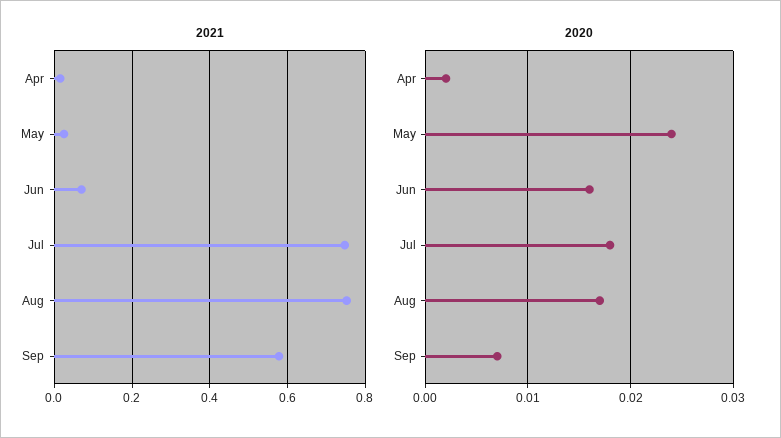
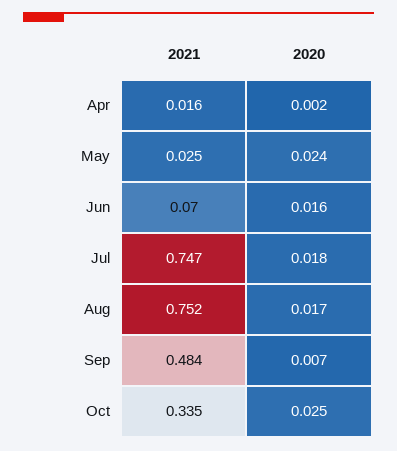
2021, Sep: 0.58 -> 0.484
2021, Oct: none -> 0.335
2020, Oct: none -> 0.025

